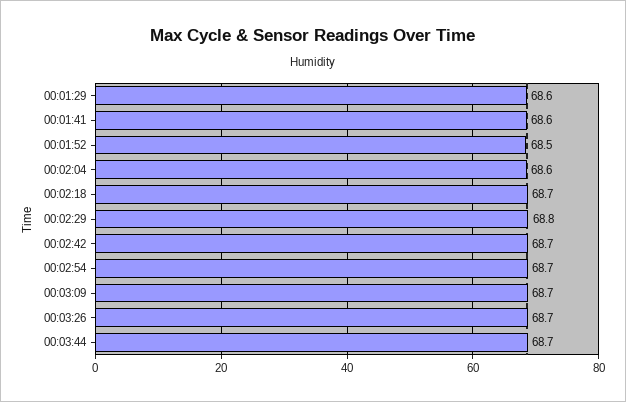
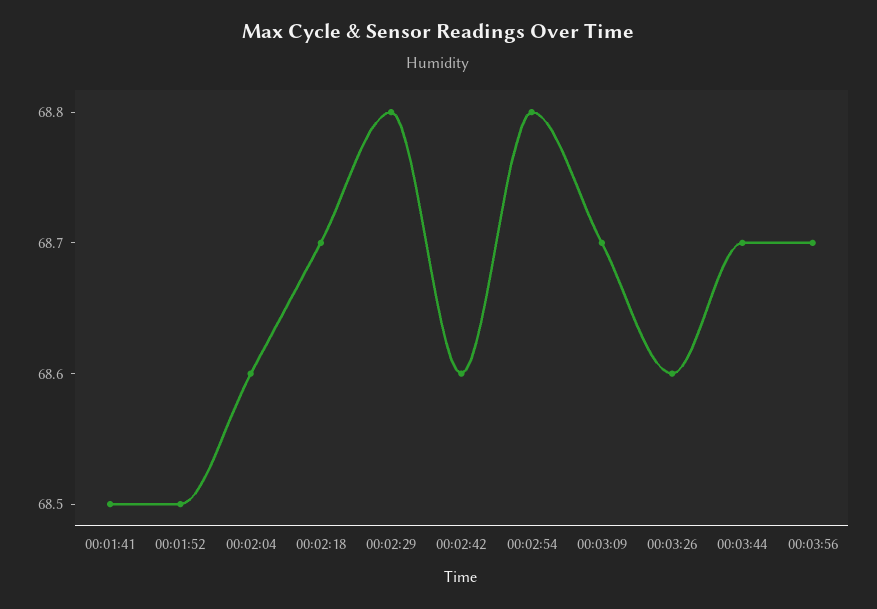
00:01:29: 68.6 -> none
00:01:41: 68.6 -> 68.5
00:02:42: 68.7 -> 68.6
00:02:54: 68.7 -> 68.8
00:03:26: 68.7 -> 68.6
00:03:56: none -> 68.7

